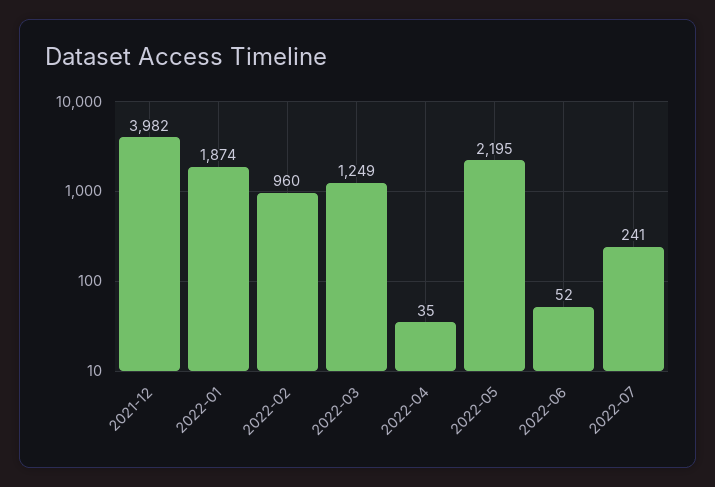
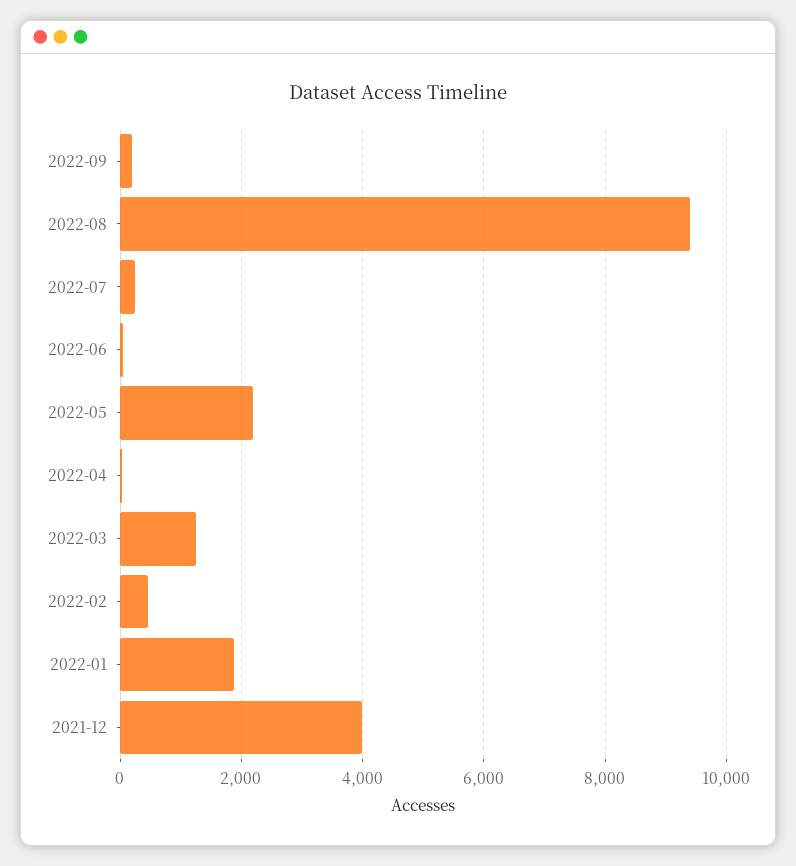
2022-02: 960 -> 400
2022-09: none -> 200
2022-08: none -> 9400

